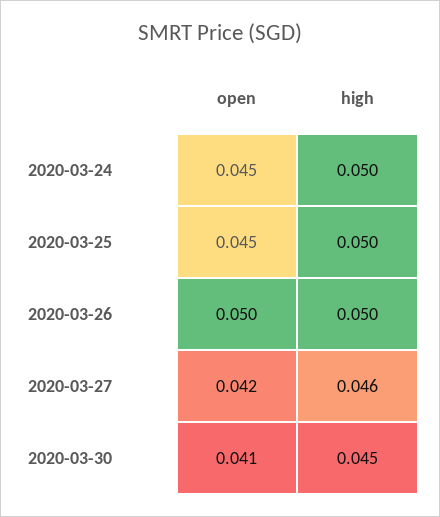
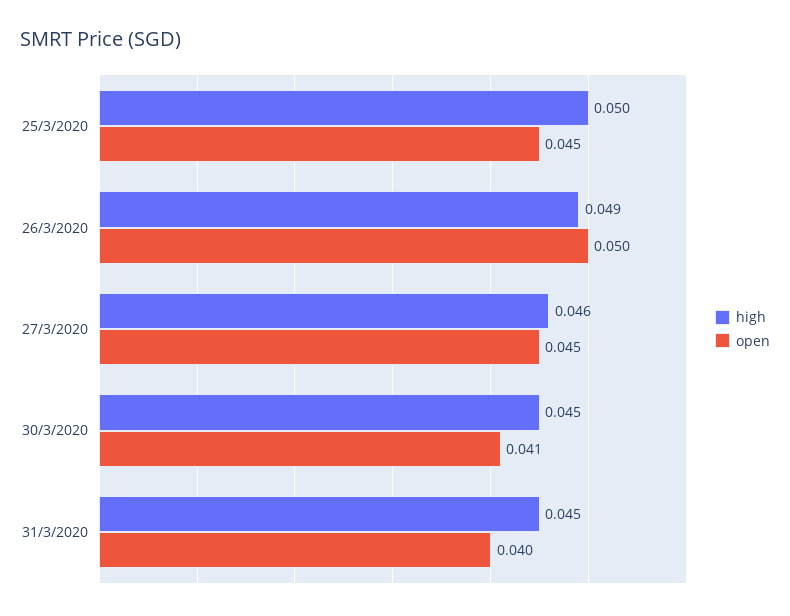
open, 2020-03-24: 0.045 -> none
high, 2020-03-24: 0.05 -> none
high, 2020-03-26: 0.05 -> 0.049
open, 2020-03-27: 0.042 -> 0.045
high, 31/3/2020: none -> 0.045
open, 31/3/2020: none -> 0.04

